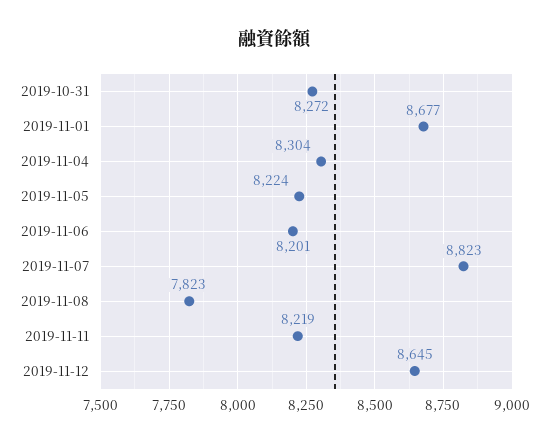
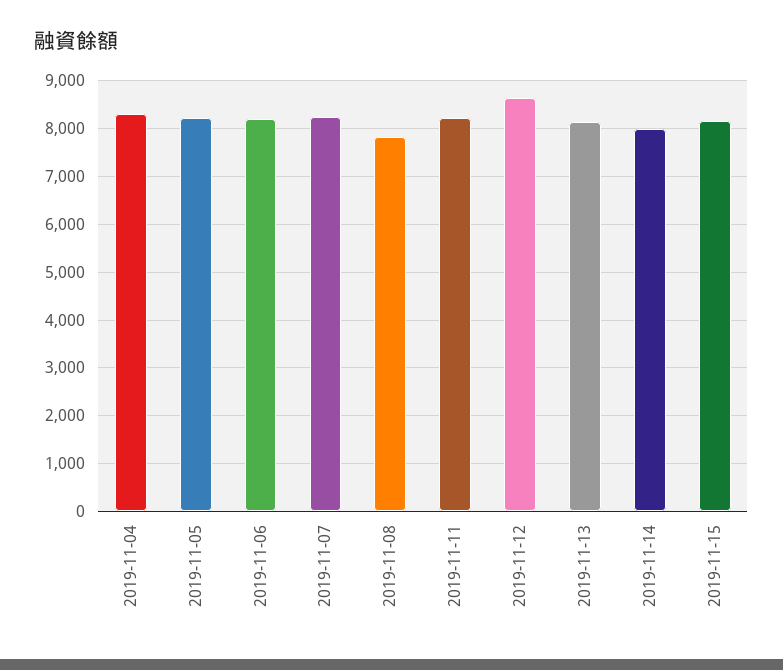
2019-10-31: 8272 -> none
2019-11-01: 8677 -> none
2019-11-07: 8823 -> 8200
2019-11-13: none -> 8200
2019-11-14: none -> 8000
2019-11-15: none -> 8200

